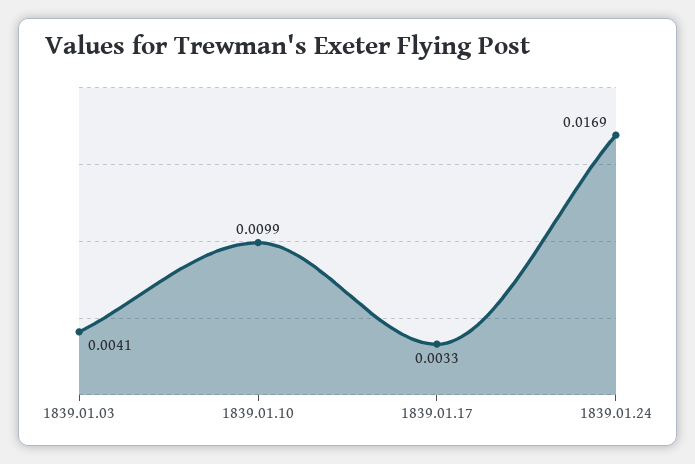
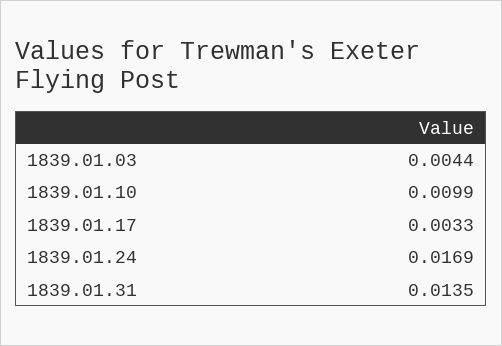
1839.01.03: 0.0041 -> 0.0044
1839.01.31: none -> 0.0135

